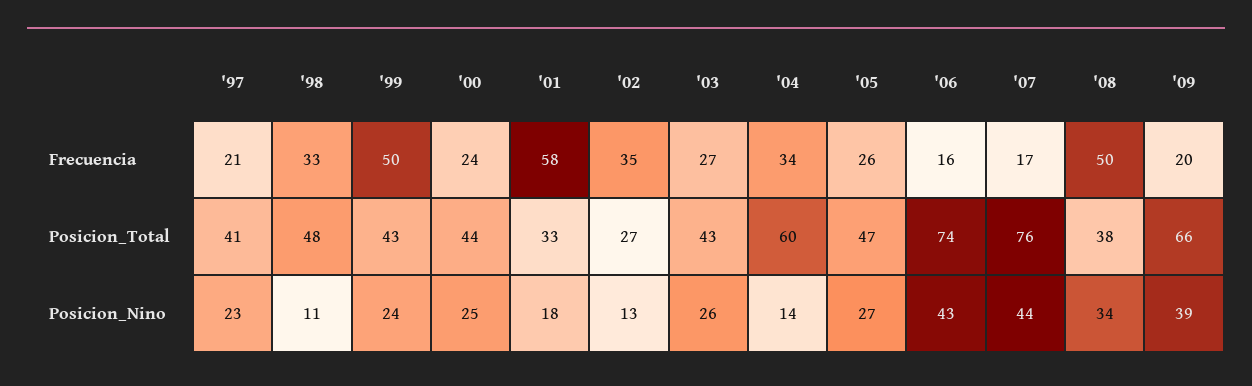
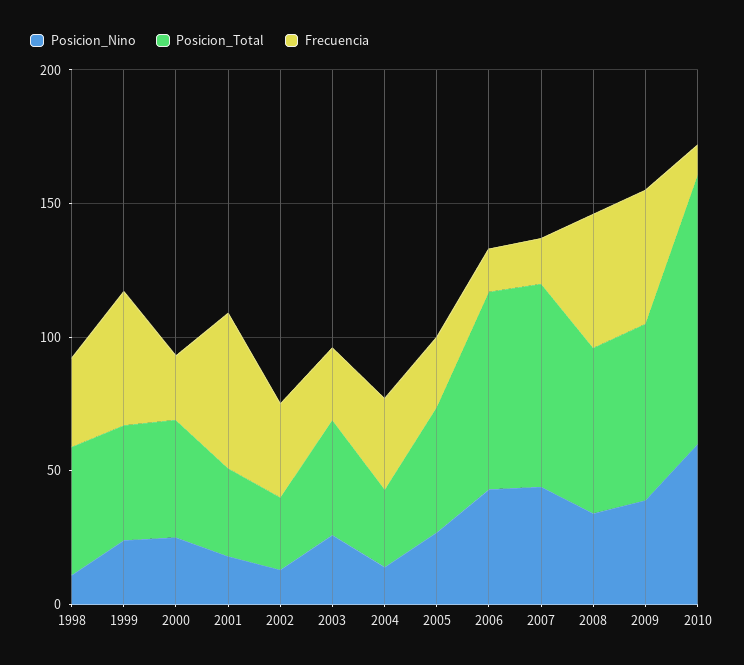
Frecuencia, '97: 21 -> none
Frecuencia, '09: 20 -> 50
Posicion_Total, '97: 41 -> none
Posicion_Total, '04: 60 -> 30
Posicion_Total, '08: 38 -> 60
Posicion_Nino, '97: 23 -> none
Posicion_Nino, 2010: none -> 60
Posicion_Total, 2010: none -> 100
Frecuencia, 2010: none -> 10

